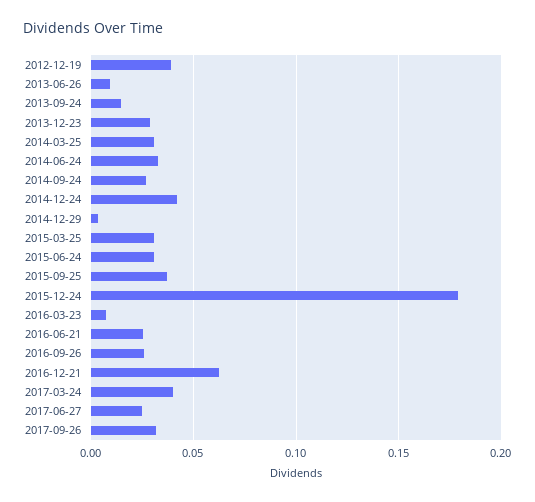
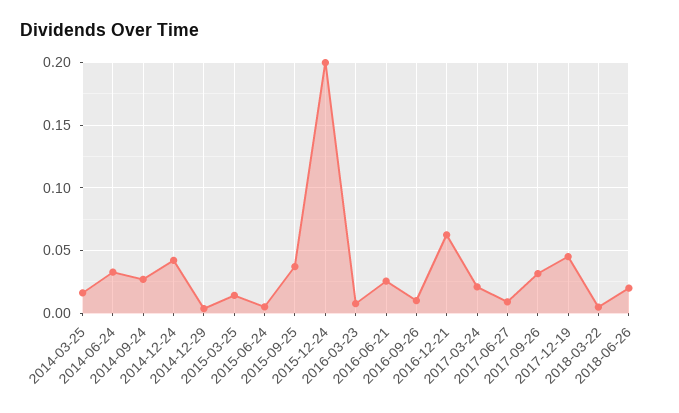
2012-12-19: 0.04 -> none
2013-06-26: 0.01 -> none
2013-09-24: 0.015 -> none
2013-12-23: 0.03 -> none
2014-03-25: 0.03 -> 0.015
2015-03-25: 0.03 -> 0.015
2015-06-24: 0.03 -> 0.005
2015-12-24: 0.18 -> 0.2
2016-09-26: 0.025 -> 0.01
2017-03-24: 0.04 -> 0.02
2017-06-27: 0.025 -> 0.01
2017-12-19: none -> 0.045
2018-03-22: none -> 0.005
2018-06-26: none -> 0.02

